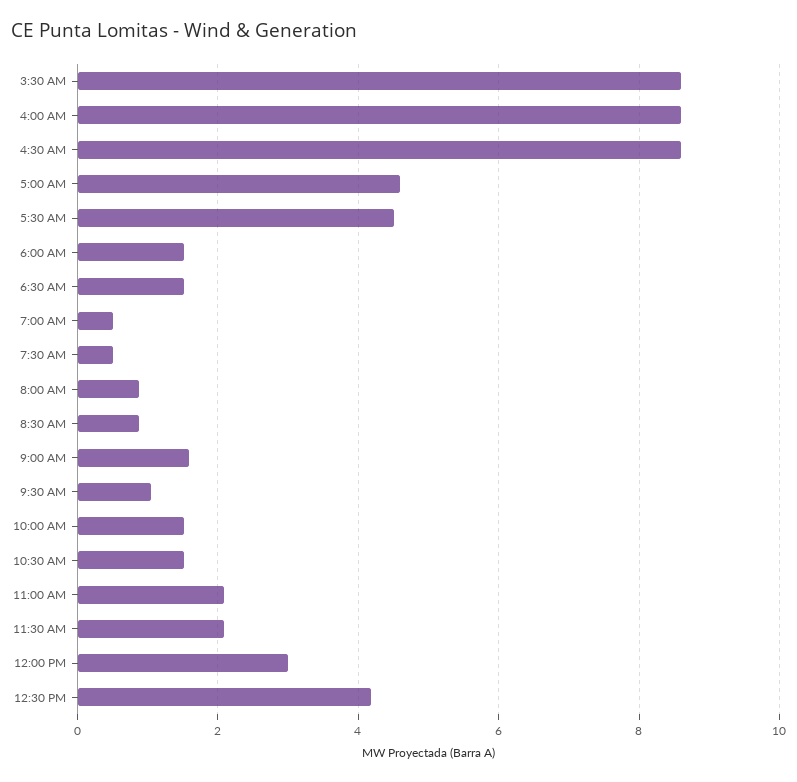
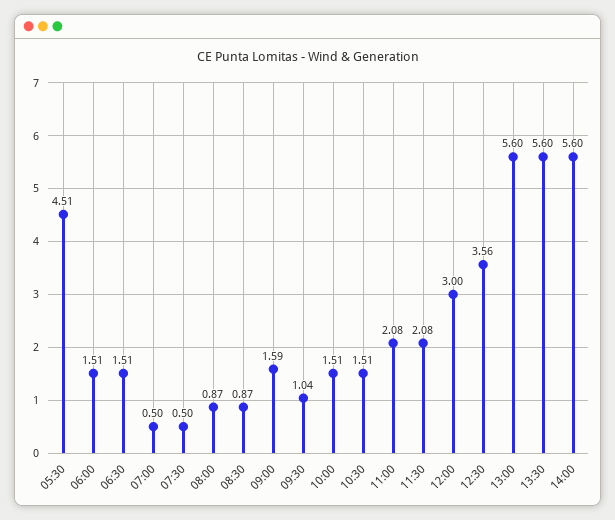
3:30 AM: 8.6 -> none
4:00 AM: 8.6 -> none
4:30 AM: 8.6 -> none
5:00 AM: 4.6 -> none
12:30 PM: 4.2 -> 3.56
13:00: none -> 5.6
13:30: none -> 5.6
14:00: none -> 5.6

